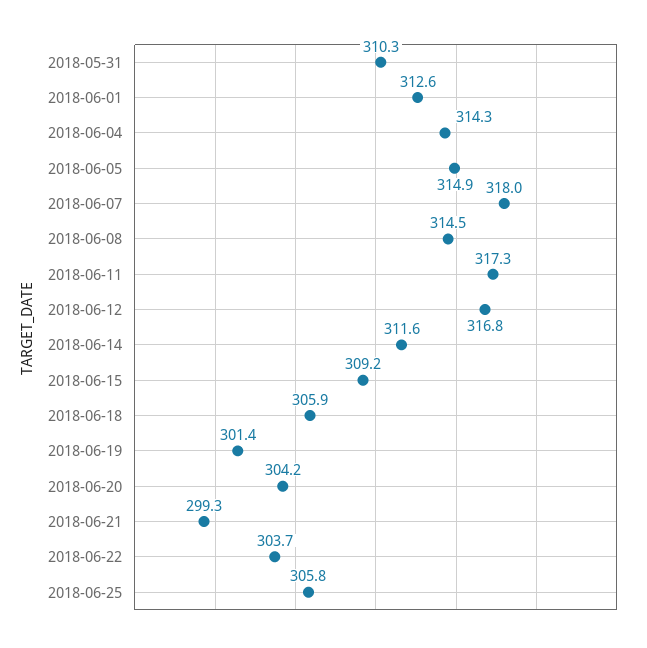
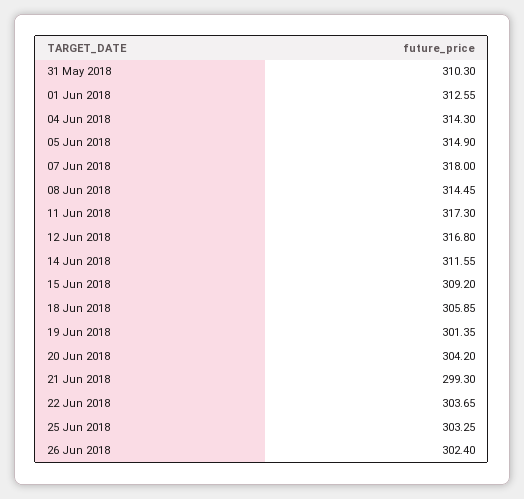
2018-06-25: 305.8 -> 303.25
26 Jun 2018: none -> 302.4

